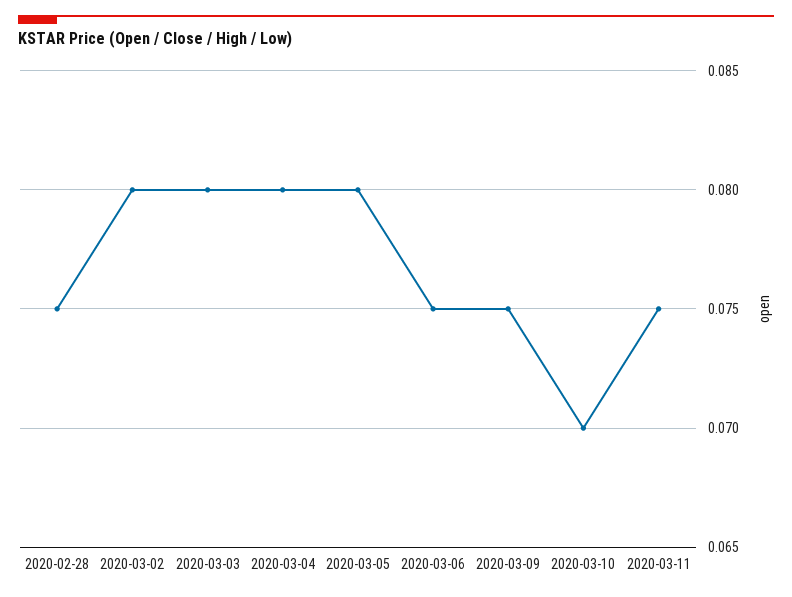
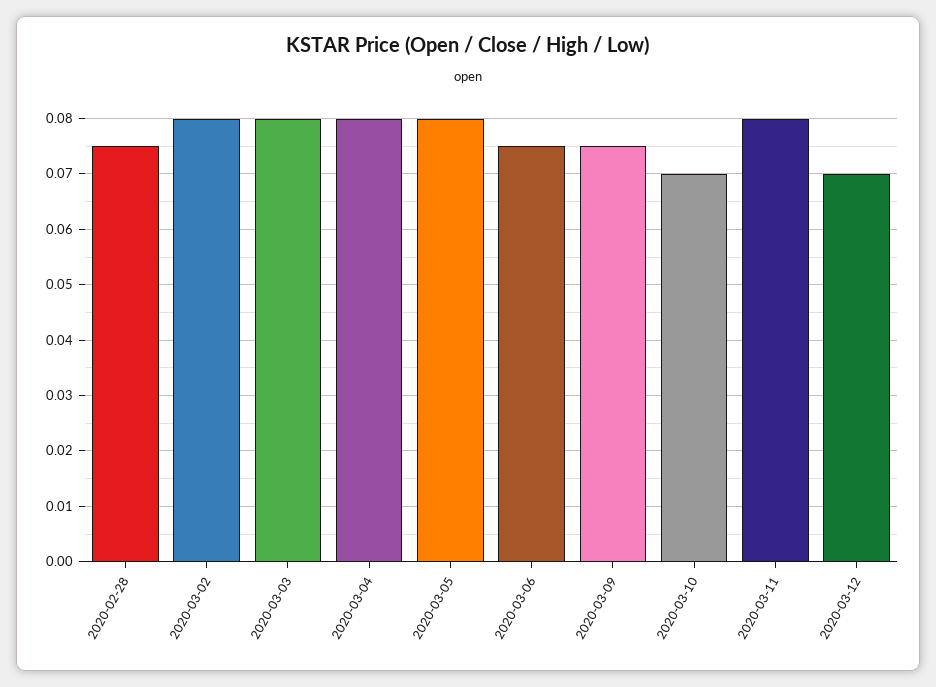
2020-03-11: 0.075 -> 0.08
2020-03-12: none -> 0.07

